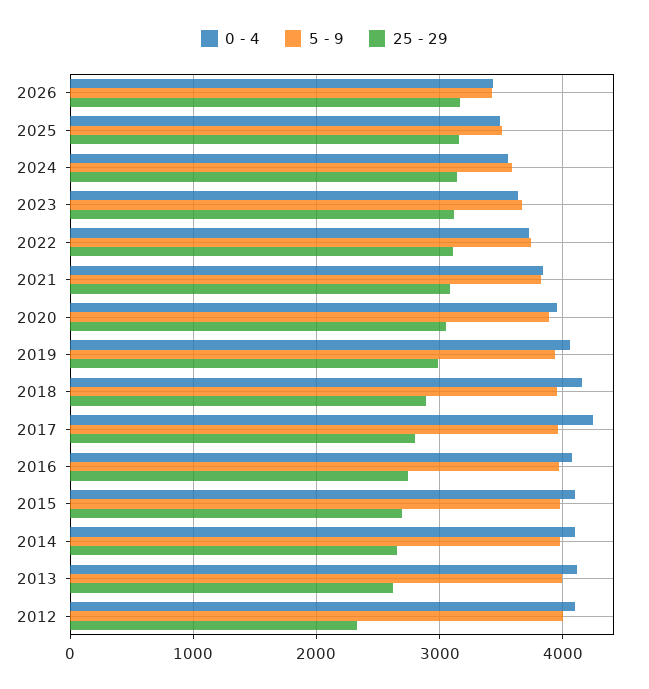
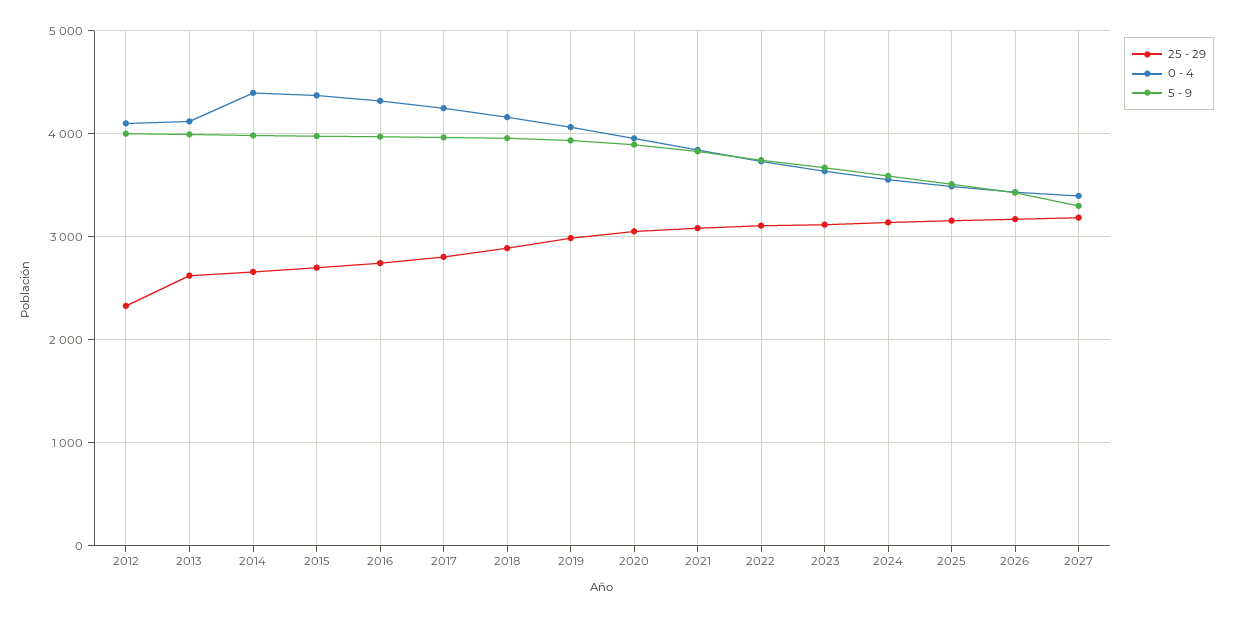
0 - 4, 2016: 4100 -> 4300
0 - 4, 2015: 4100 -> 4400
0 - 4, 2014: 4100 -> 4400
25 - 29, 2027: none -> 3200
0 - 4, 2027: none -> 3400
5 - 9, 2027: none -> 3300

